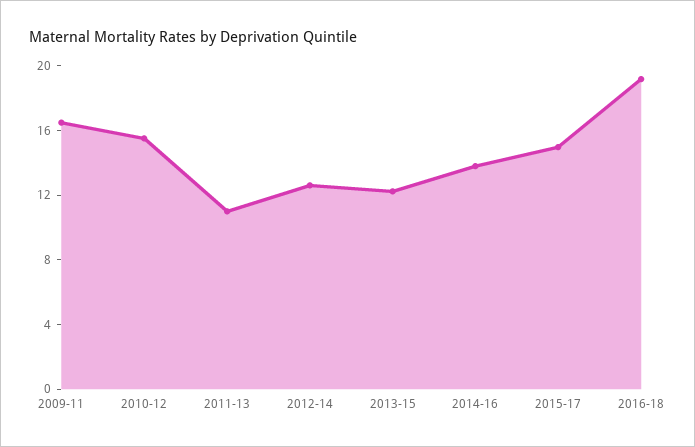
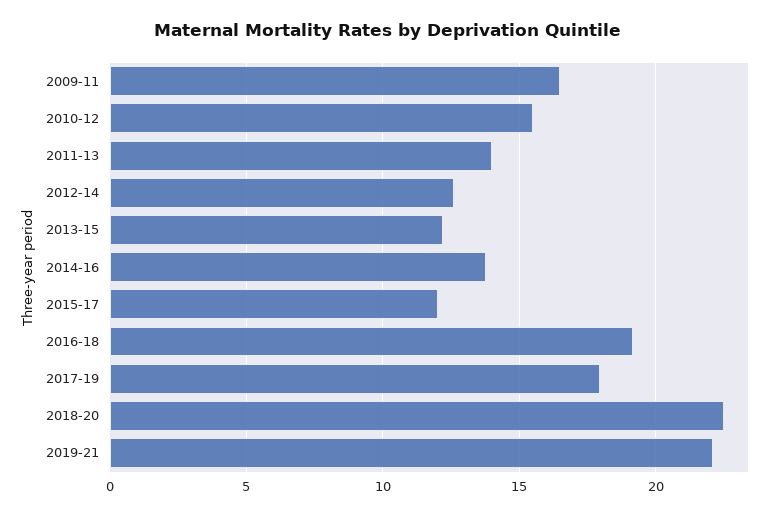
2011-13: 11 -> 14
2015-17: 15 -> 12
2017-19: none -> 18
2018-20: none -> 22.5
2019-21: none -> 22

